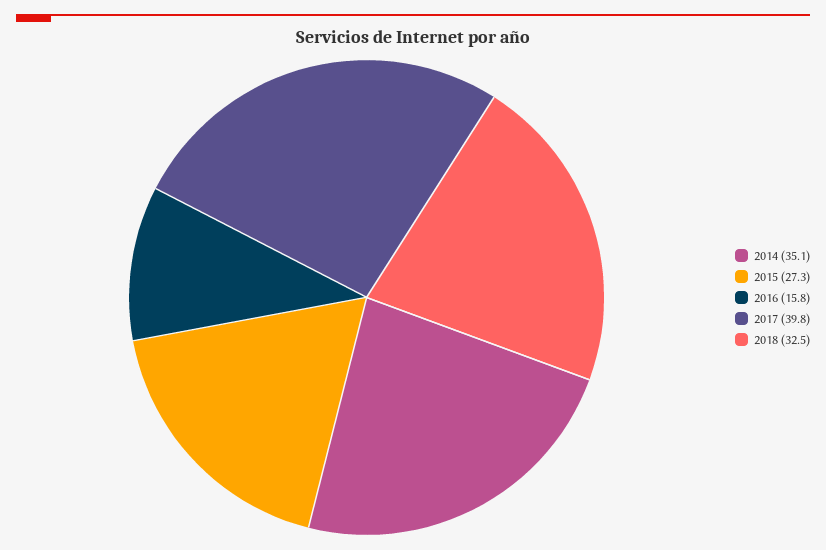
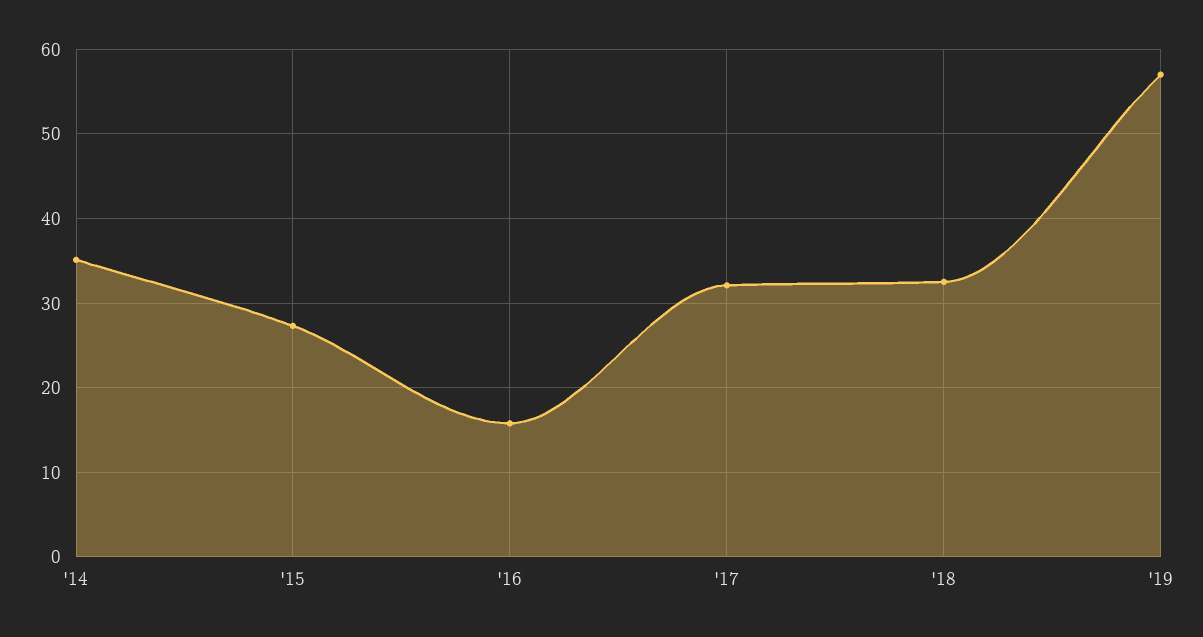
2017: 39.8 -> 32
'19: none -> 57

